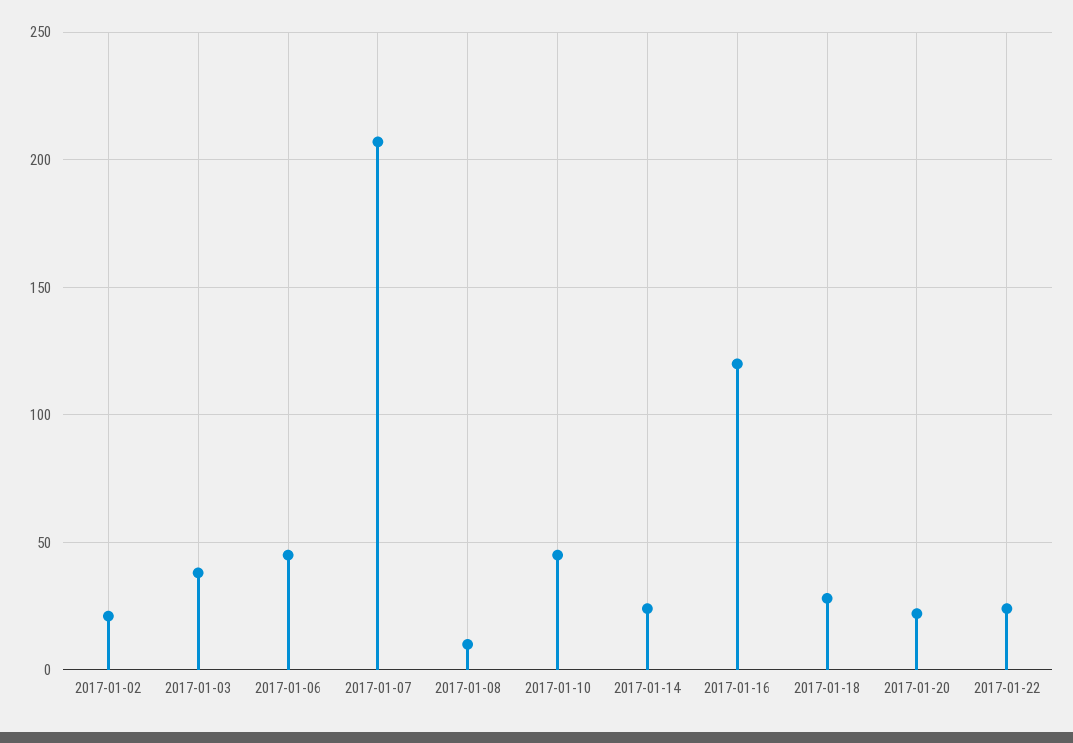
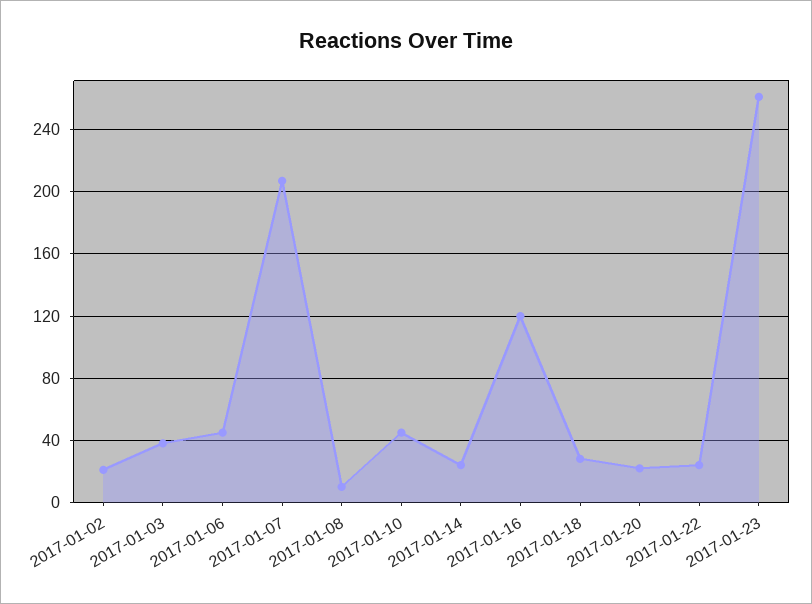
2017-01-23: none -> 260

